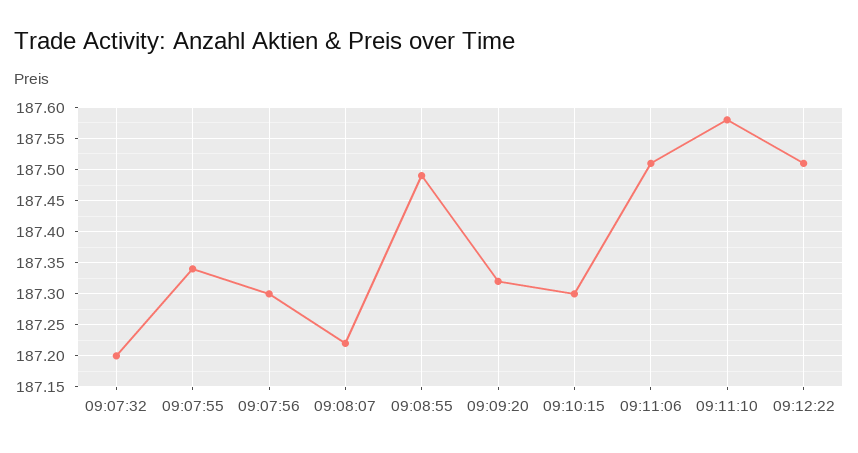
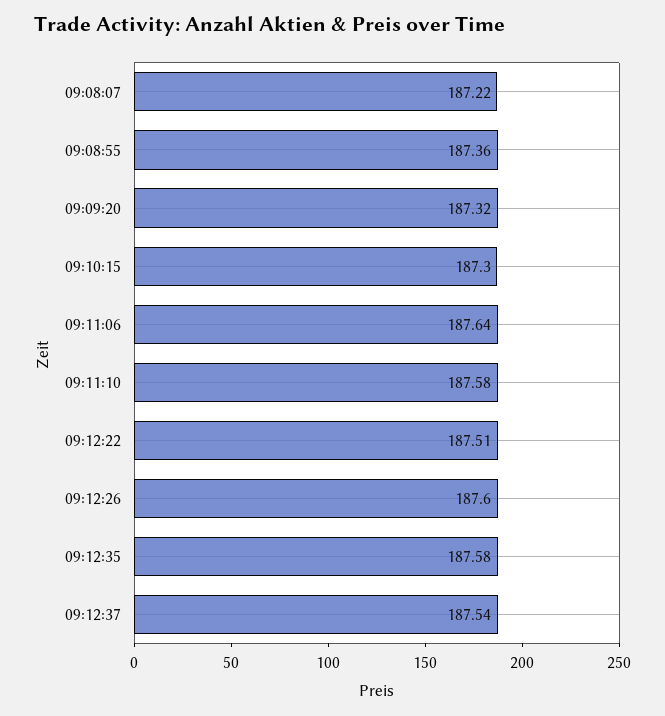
09:07:32: 187.2 -> none
09:07:55: 187.34 -> none
09:07:56: 187.3 -> none
09:08:55: 187.49 -> 187.36
09:11:06: 187.51 -> 187.64
09:12:26: none -> 187.6
09:12:35: none -> 187.58
09:12:37: none -> 187.54

